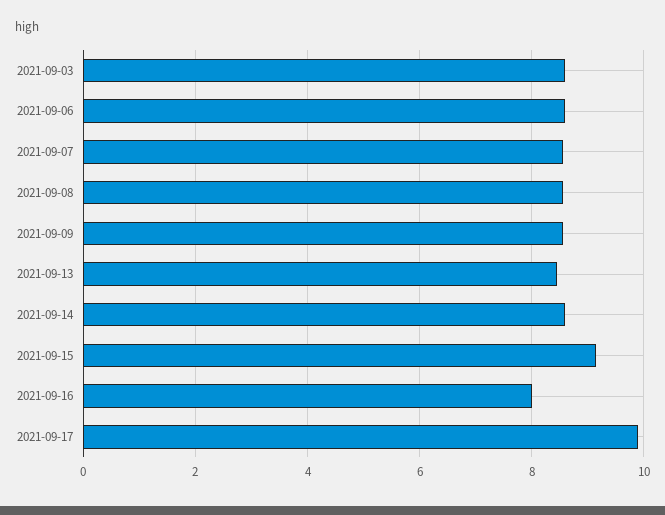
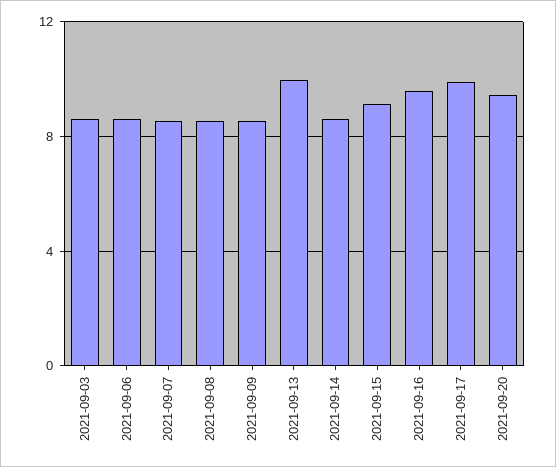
2021-09-13: 8.4 -> 10
2021-09-16: 8 -> 9.5
2021-09-20: none -> 9.5

